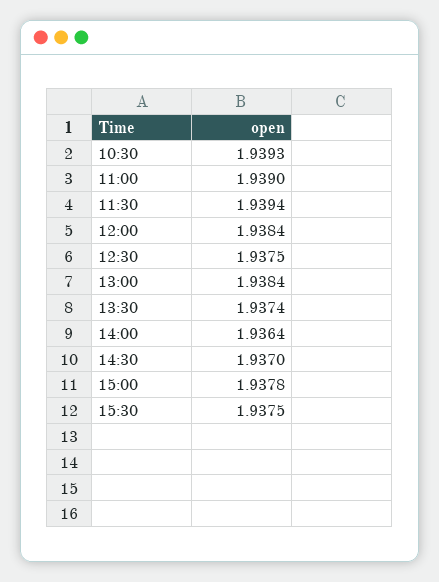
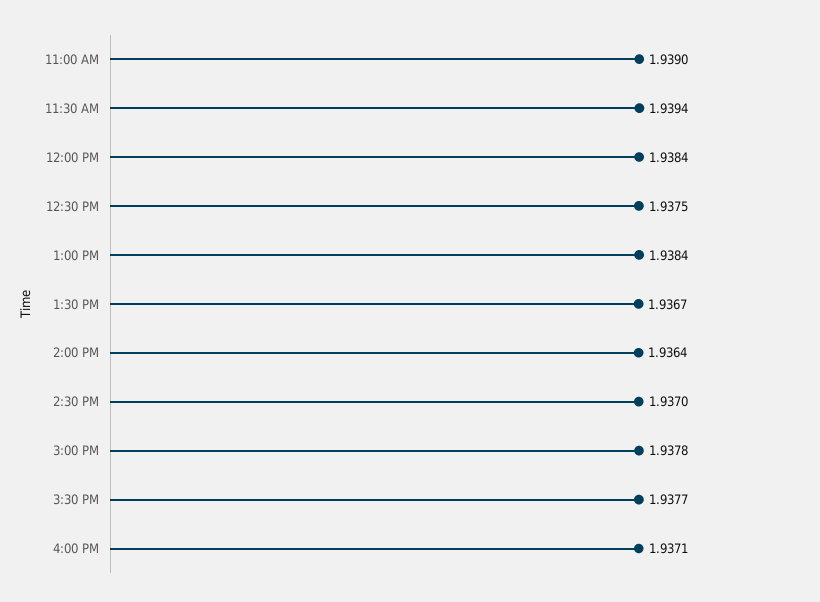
10:30: 1.9393 -> none
13:30: 1.9374 -> 1.9367
15:30: 1.9375 -> 1.9377
4:00 PM: none -> 1.9371

